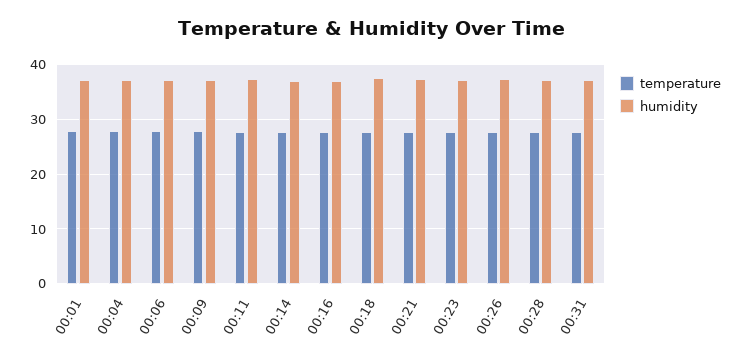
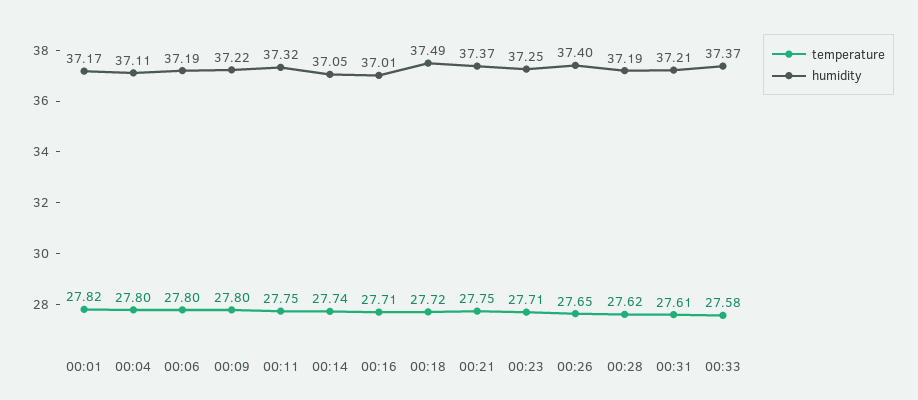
temperature, 00:33: none -> 27.58
humidity, 00:33: none -> 37.37

